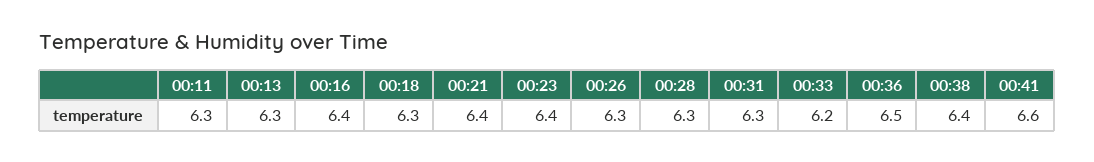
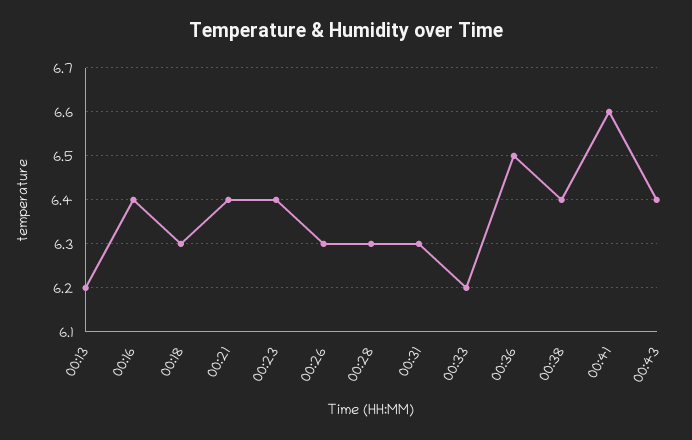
00:11: 6.3 -> none
00:13: 6.3 -> 6.2
00:43: none -> 6.4

